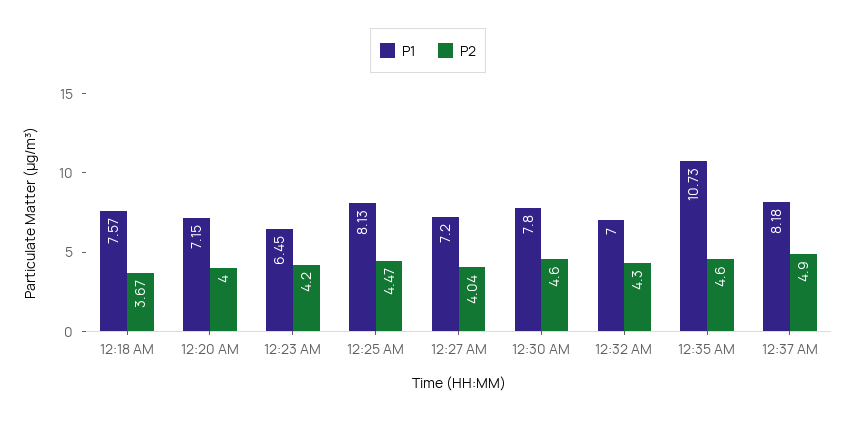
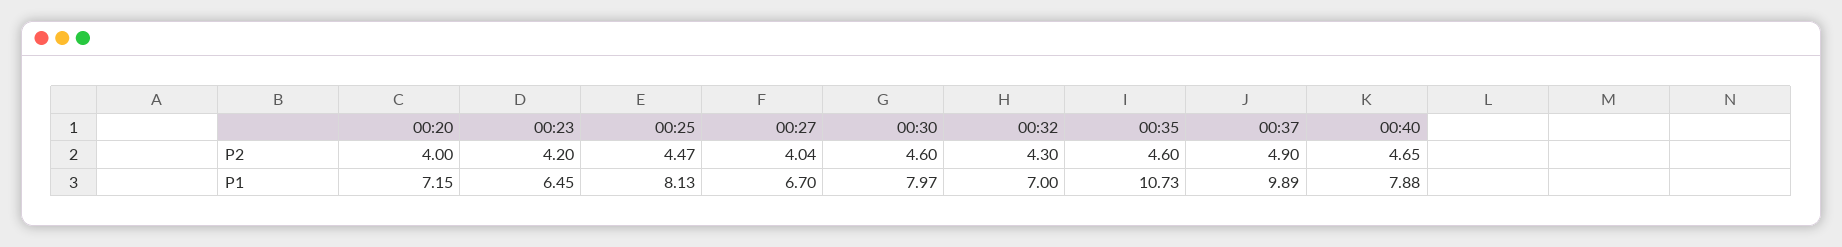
P1, 12:18 AM: 7.57 -> none
P2, 12:18 AM: 3.67 -> none
P1, 12:27 AM: 7.2 -> 6.7
P1, 12:30 AM: 7.8 -> 7.97
P1, 12:37 AM: 8.18 -> 9.89
P2, 00:40: none -> 4.65
P1, 00:40: none -> 7.88

